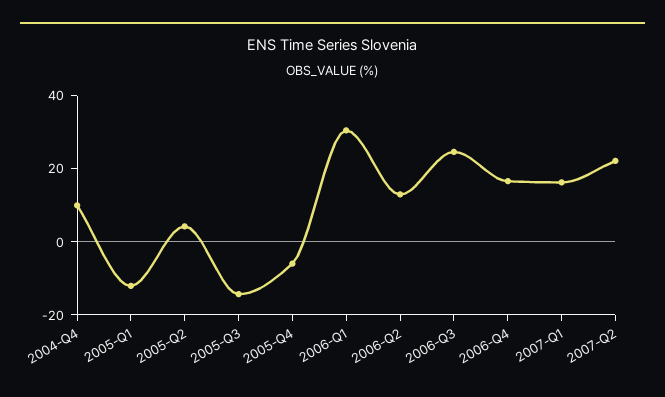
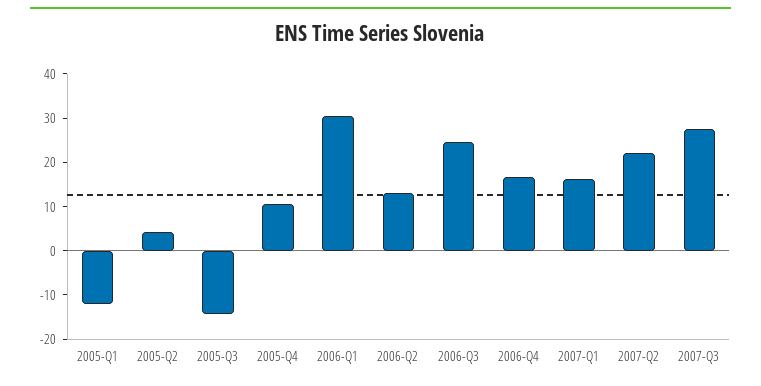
2004-Q4: 10 -> none
2005-Q4: -5 -> 10
2007-Q3: none -> 28

